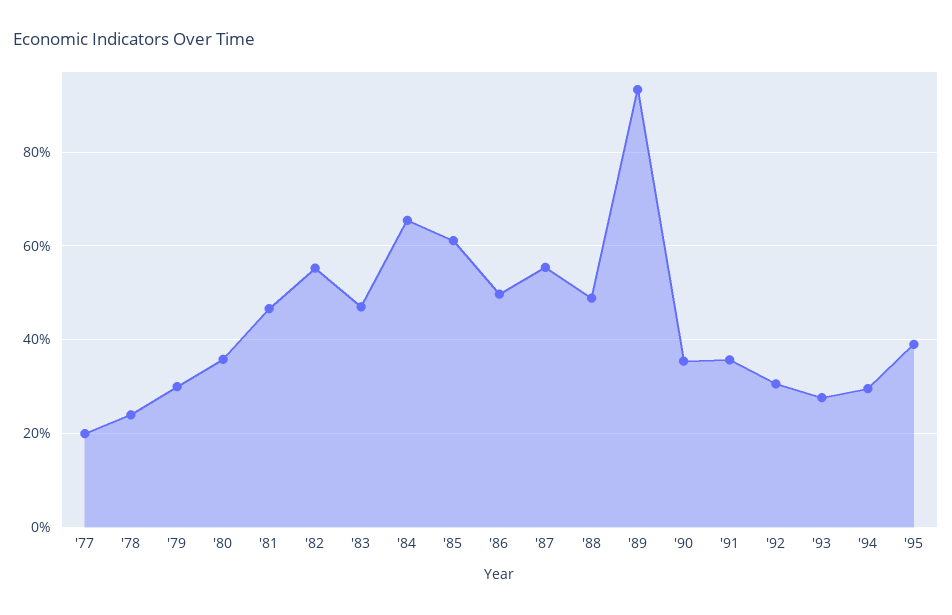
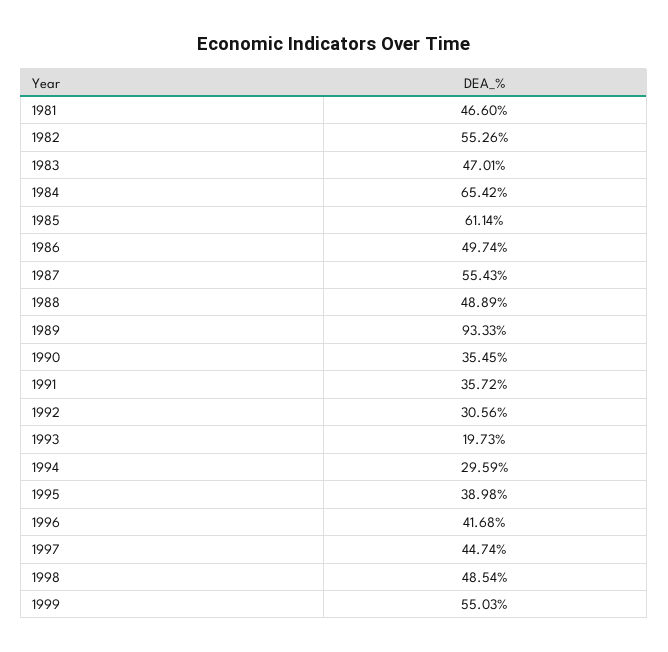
'77: 20 -> none
'78: 24 -> none
'79: 30 -> none
'80: 36 -> none
'93: 28 -> 19.73
1996: none -> 41.68
1997: none -> 44.74
1998: none -> 48.54
1999: none -> 55.03

